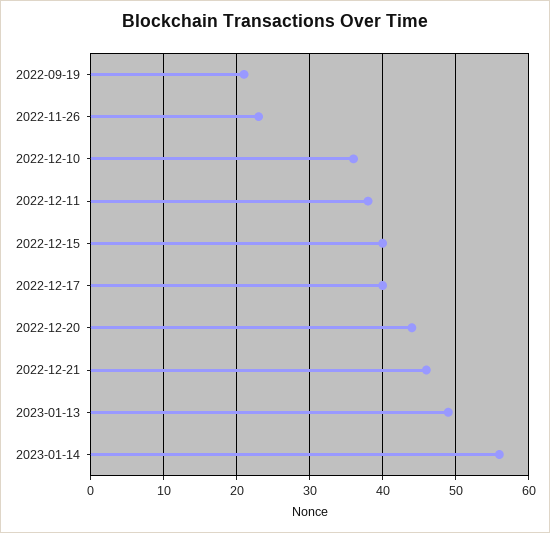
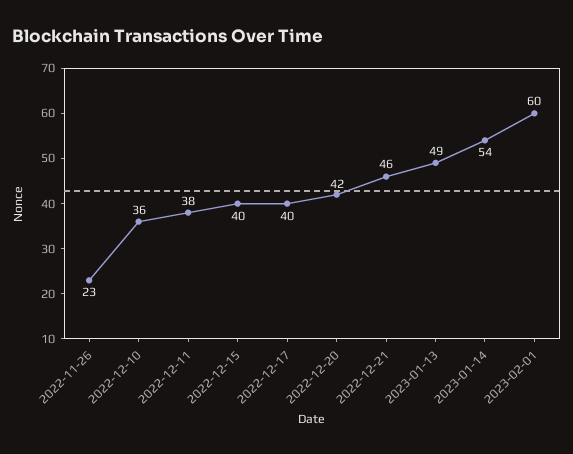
2022-09-19: 21 -> none
2022-12-20: 44 -> 42
2023-01-14: 56 -> 54
2023-02-01: none -> 60

